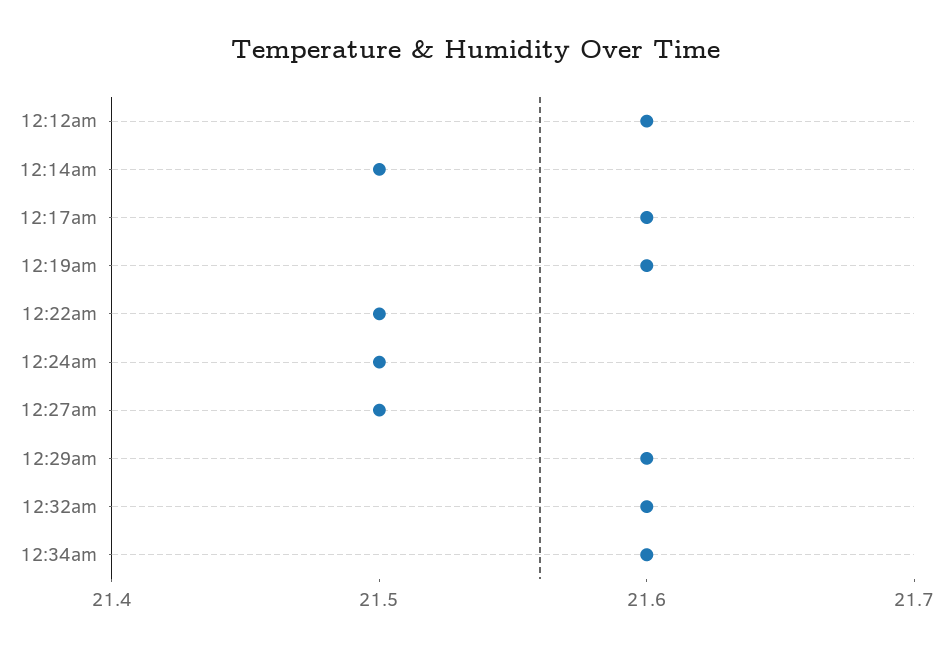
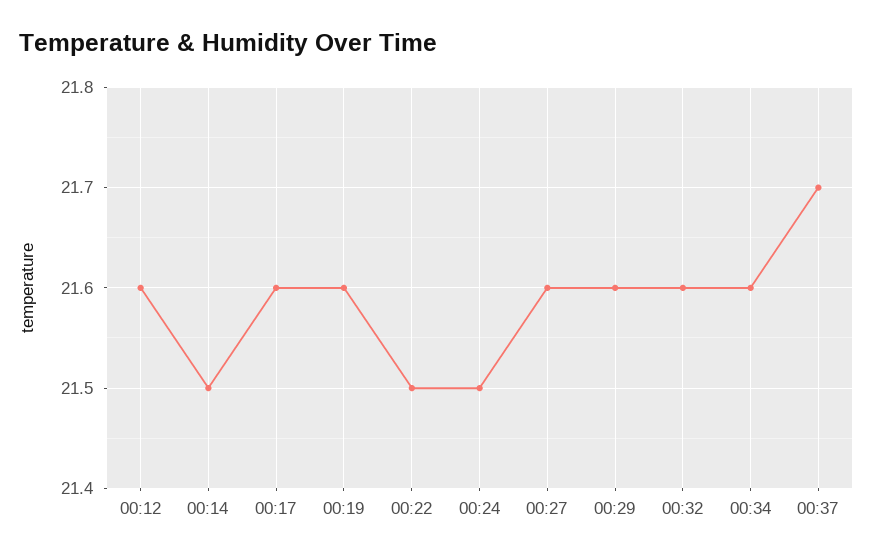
12:27am: 21.5 -> 21.6
00:37: none -> 21.7

